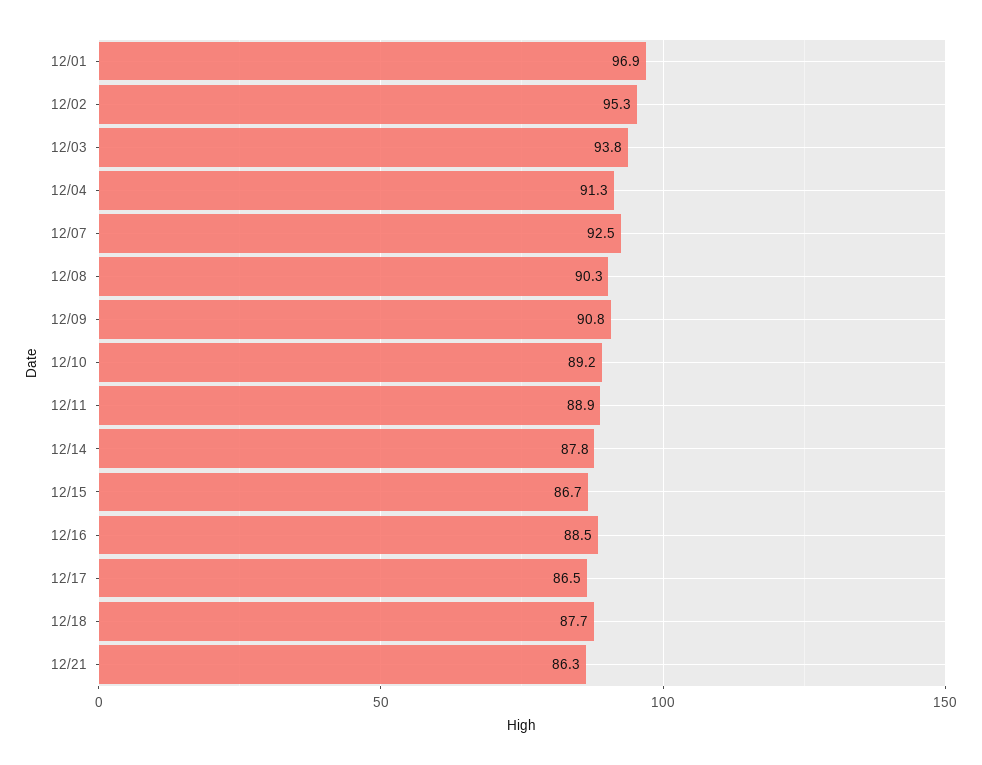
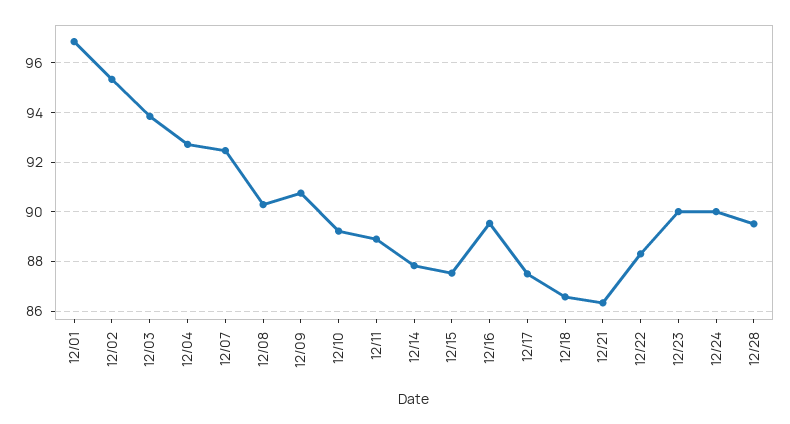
12/04: 91.3 -> 92.75
12/15: 86.7 -> 87.5
12/16: 88.5 -> 89.5
12/17: 86.5 -> 87.5
12/18: 87.7 -> 86.5
12/22: none -> 88.25
12/23: none -> 90
12/24: none -> 90
12/28: none -> 89.5

